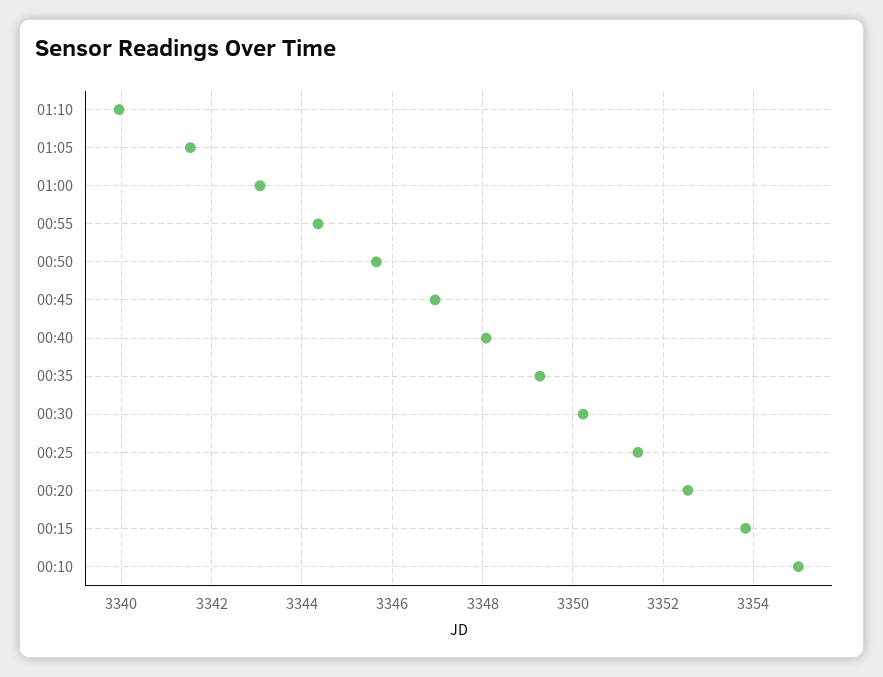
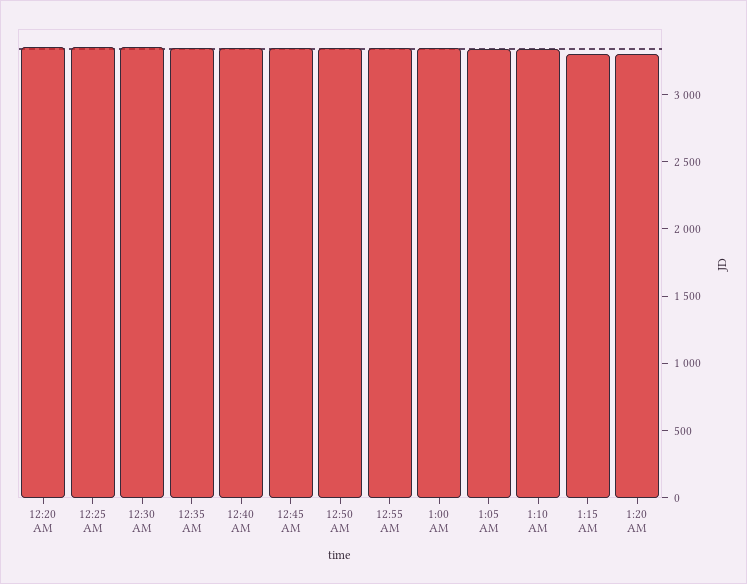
00:15: 3353.8 -> none
00:10: 3355 -> none
1:15 AM: none -> 3300
1:20 AM: none -> 3300

